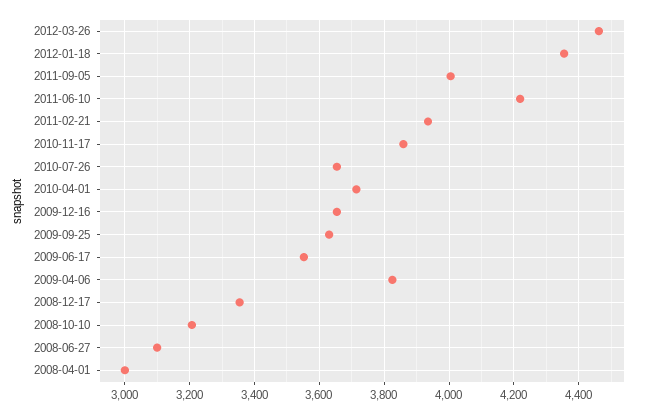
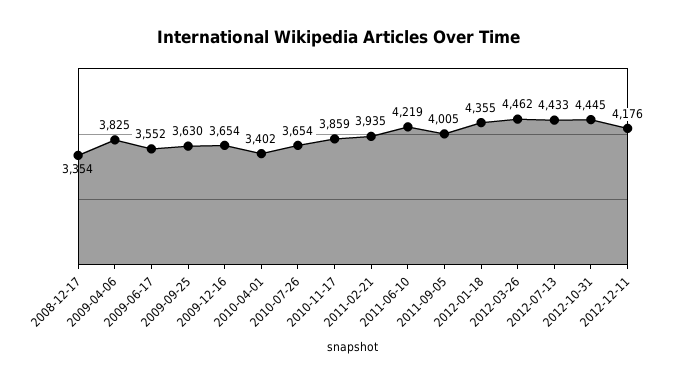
2010-04-01: 3720 -> 3402
2008-10-10: 3200 -> none
2008-06-27: 3100 -> none
2008-04-01: 3000 -> none
2012-07-13: none -> 4433
2012-10-31: none -> 4445
2012-12-11: none -> 4176

